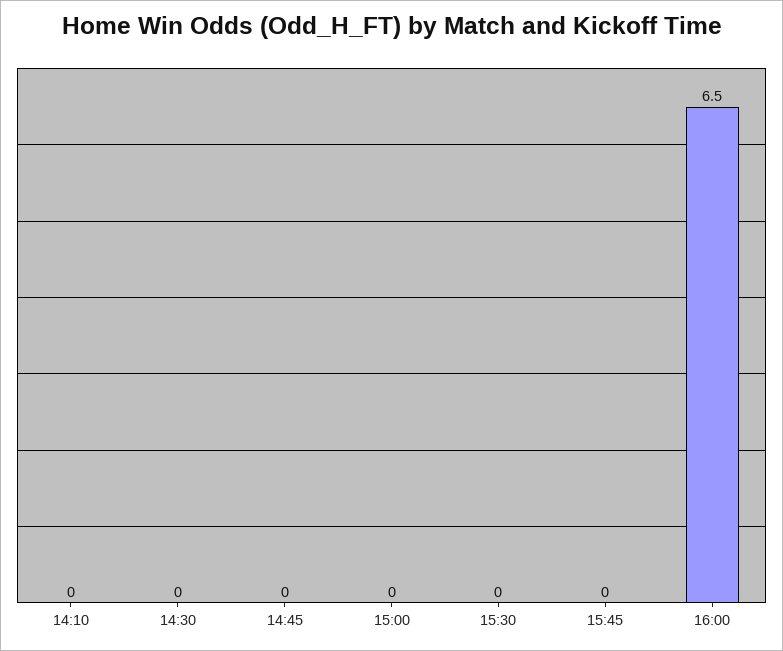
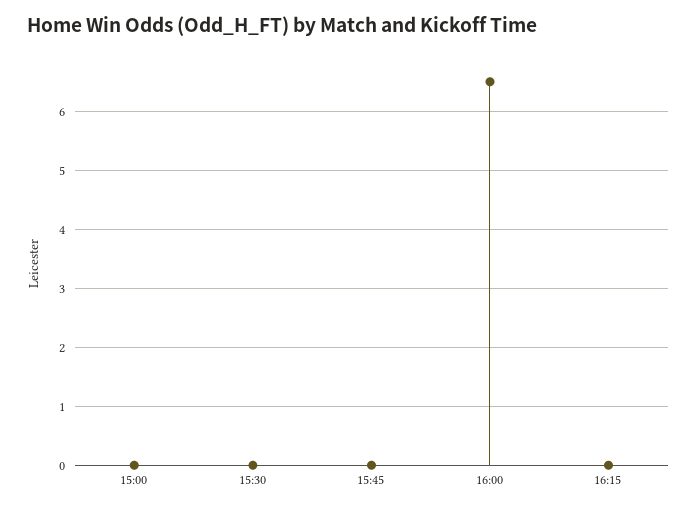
14:10: 0 -> none
14:30: 0 -> none
14:45: 0 -> none
16:15: none -> 0

